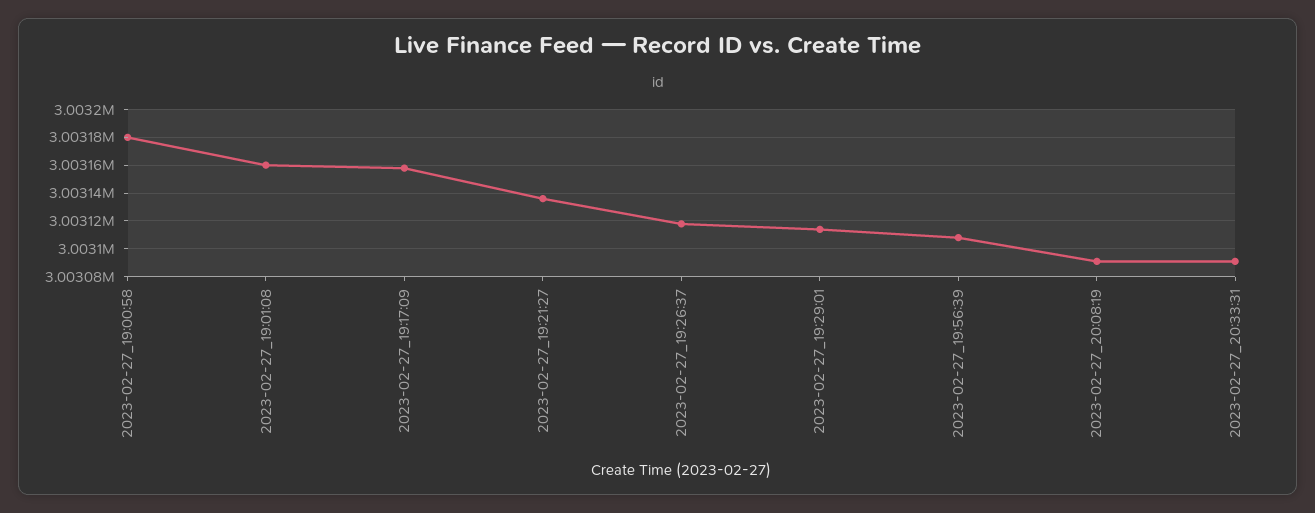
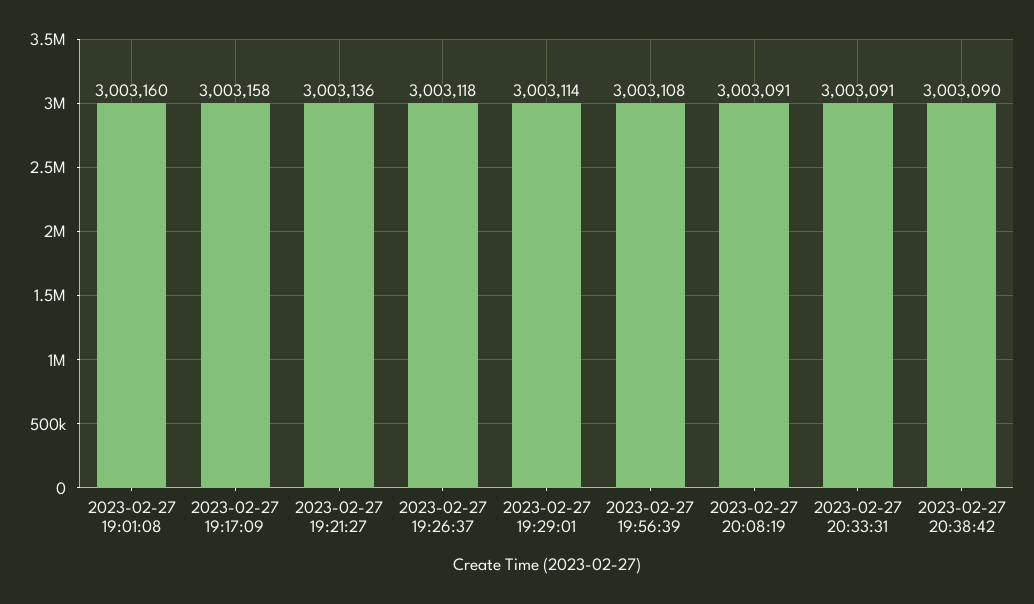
2023-02-27_19:00:58: 3003180 -> none
2023-02-27 20:38:42: none -> 3003090

